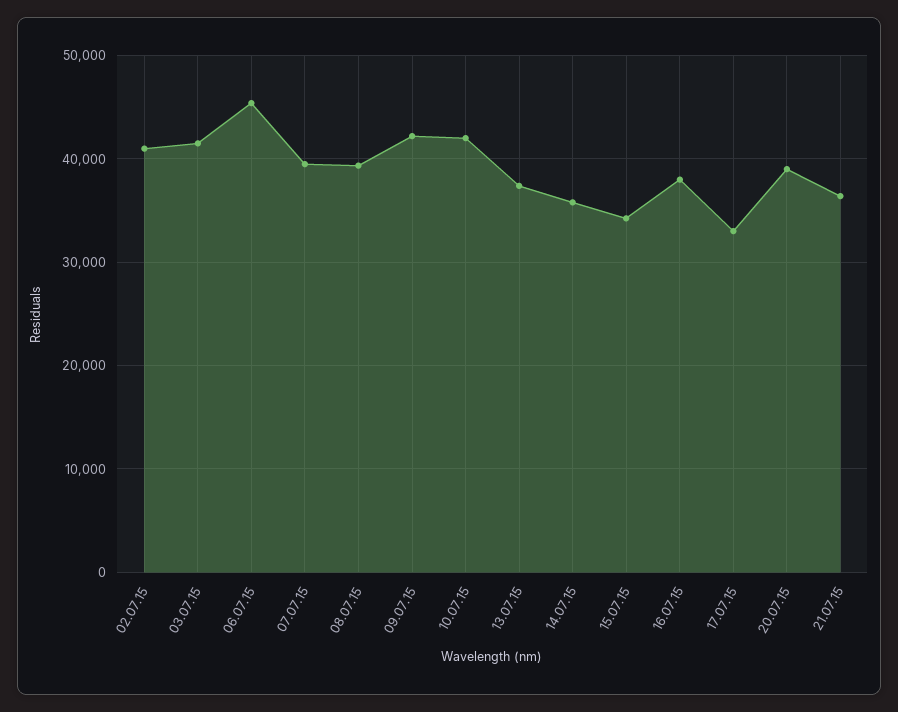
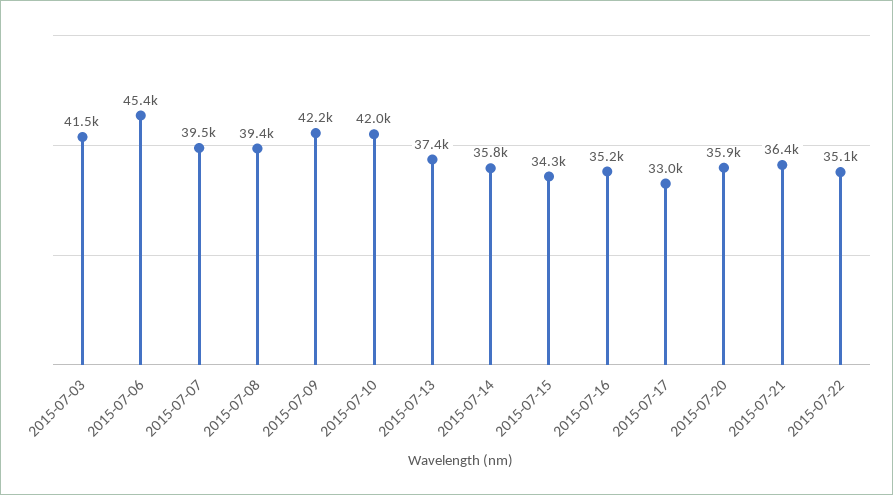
02.07.15: 41000 -> none
16.07.15: 38000 -> 35200
20.07.15: 39000 -> 35900
2015-07-22: none -> 35100

